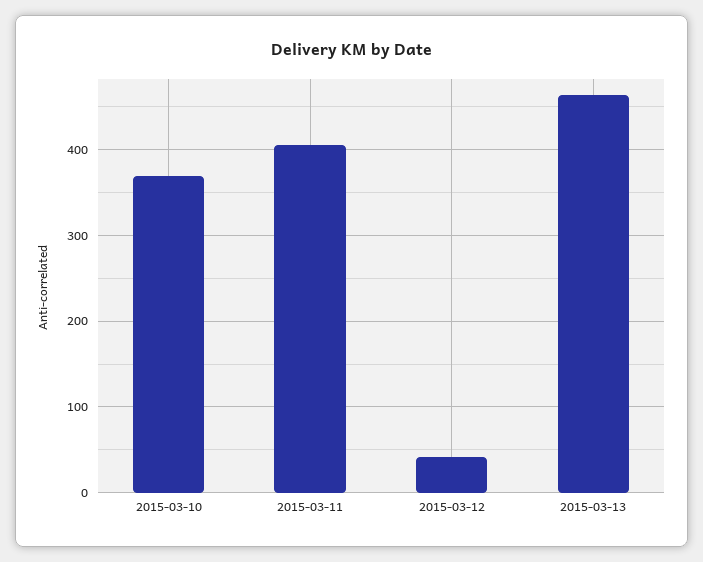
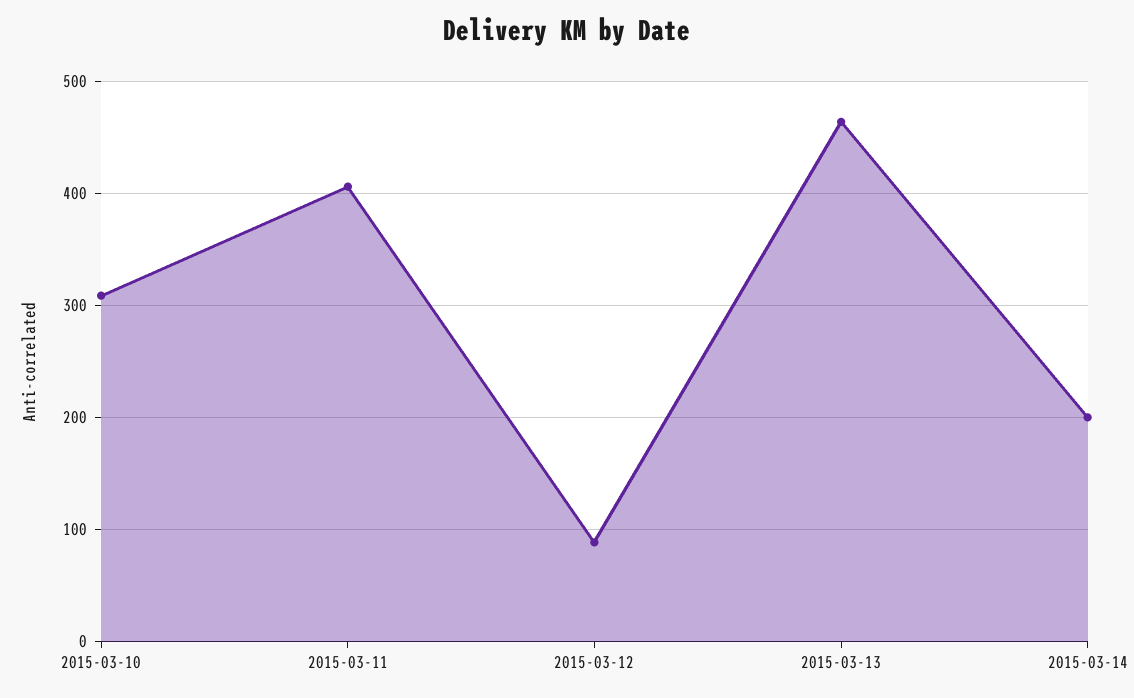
2015-03-10: 370 -> 310
2015-03-12: 40 -> 90
2015-03-14: none -> 200

